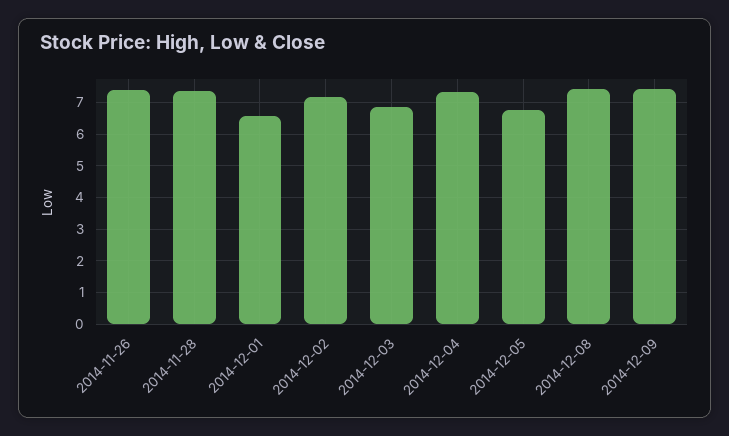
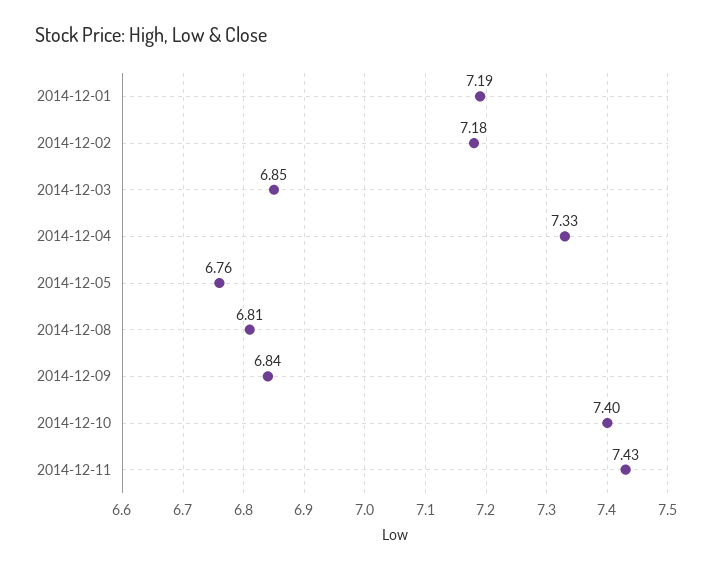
2014-11-26: 7.4 -> none
2014-11-28: 7.4 -> none
2014-12-01: 6.6 -> 7.19
2014-12-08: 7.4 -> 6.81
2014-12-09: 7.4 -> 6.84
2014-12-10: none -> 7.4
2014-12-11: none -> 7.43

